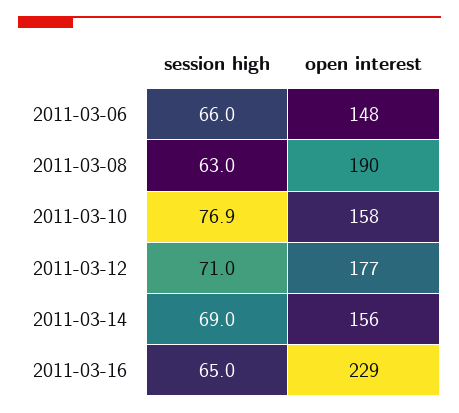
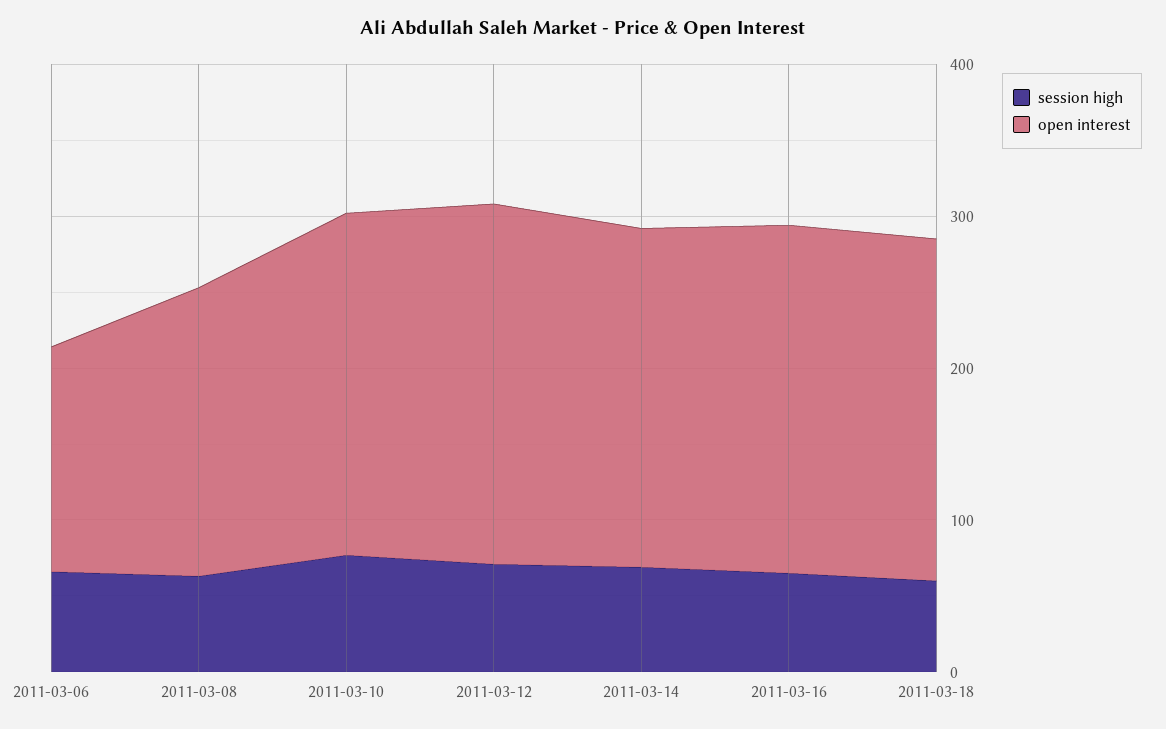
open interest, 2011-03-10: 158 -> 220
open interest, 2011-03-12: 177 -> 240
open interest, 2011-03-14: 156 -> 220
session high, 2011-03-18: none -> 60
open interest, 2011-03-18: none -> 220

